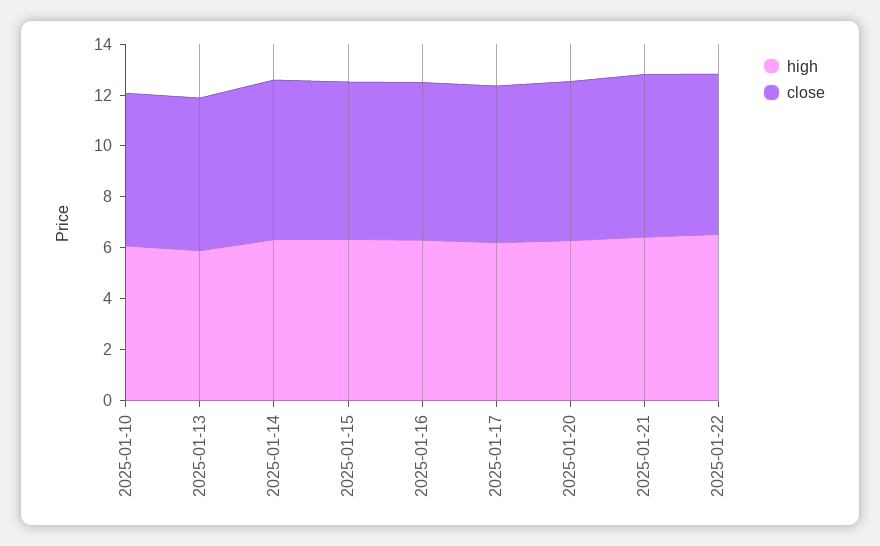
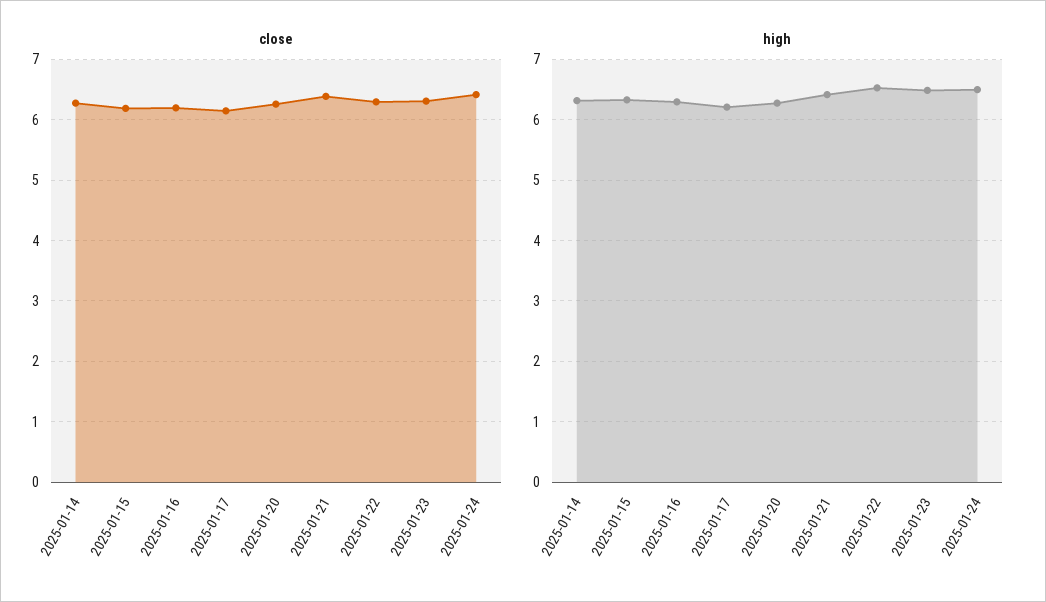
high, 2025-01-10: 6 -> none
close, 2025-01-10: 6 -> none
high, 2025-01-13: 6 -> none
close, 2025-01-13: 6 -> none
close, 2025-01-23: none -> 6.3
close, 2025-01-24: none -> 6.4
high, 2025-01-23: none -> 6.5
high, 2025-01-24: none -> 6.5

